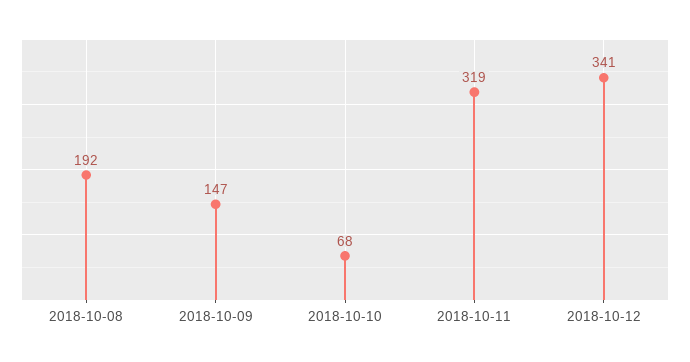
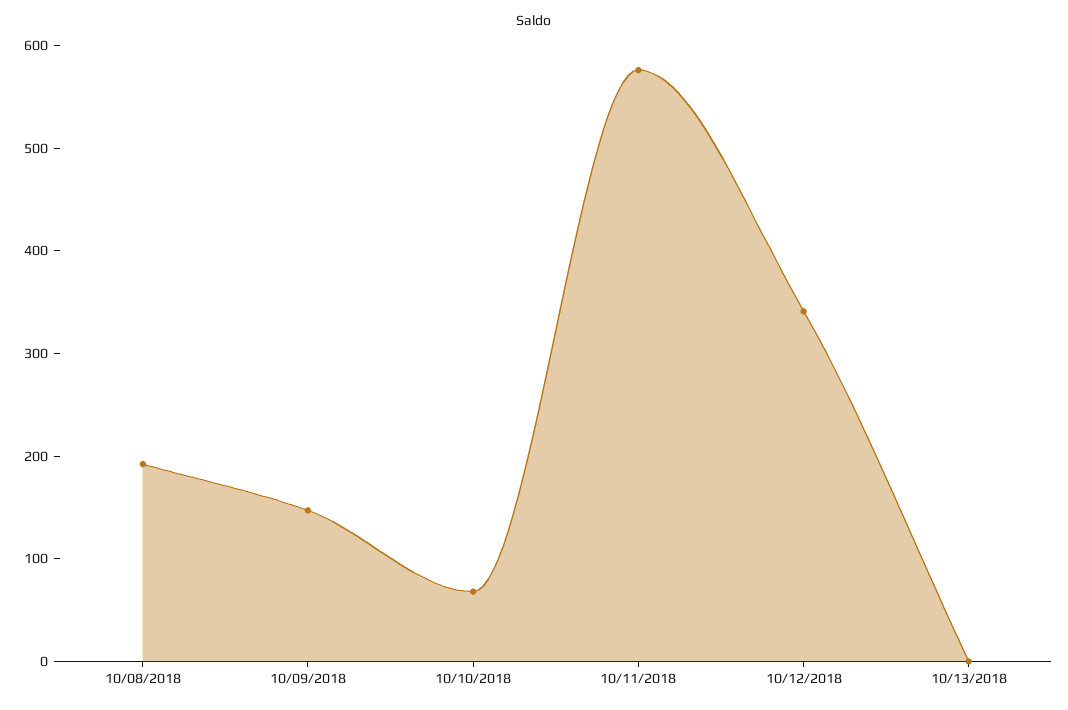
2018-10-11: 319 -> 580
10/13/2018: none -> 0

